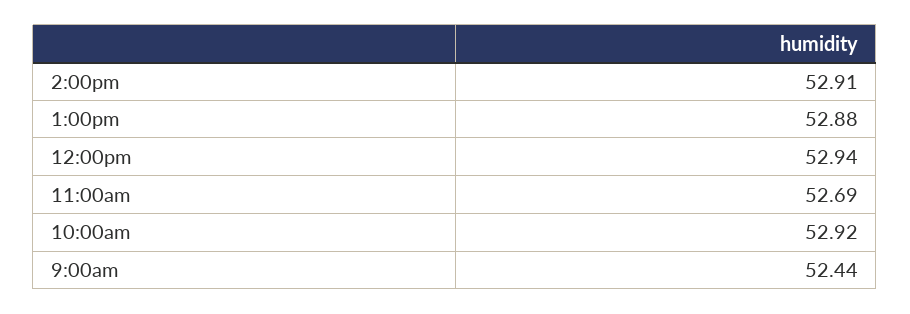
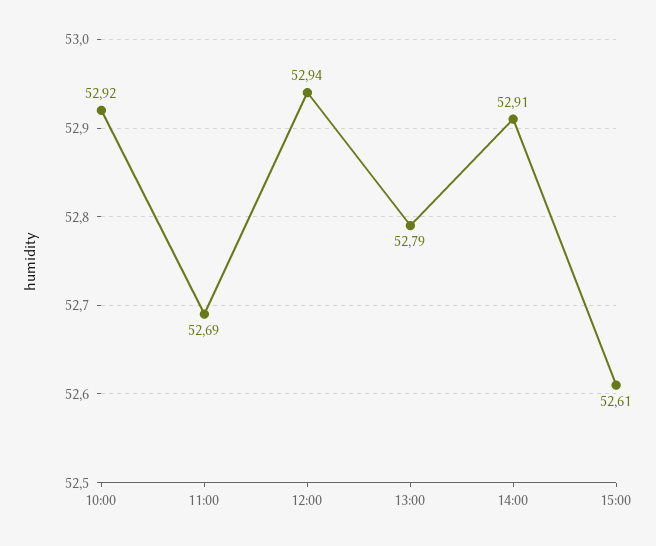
1:00pm: 52.88 -> 52.79
9:00am: 52.44 -> none
15:00: none -> 52.61

